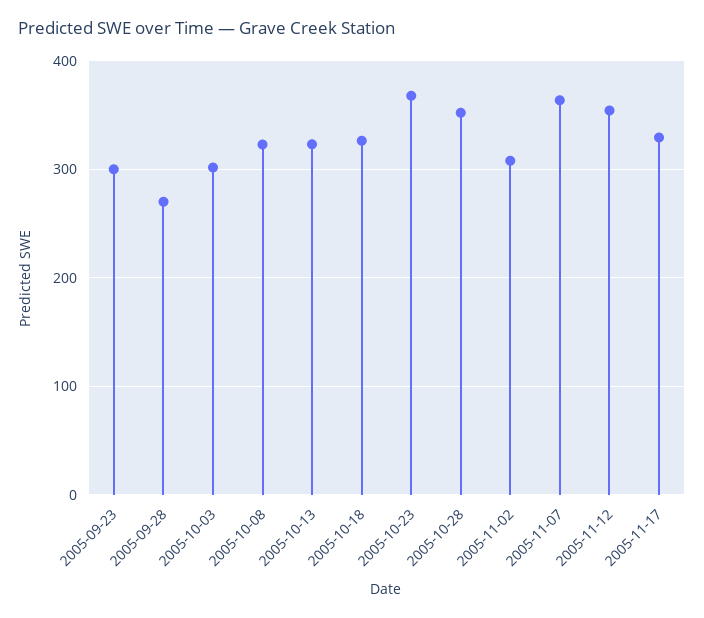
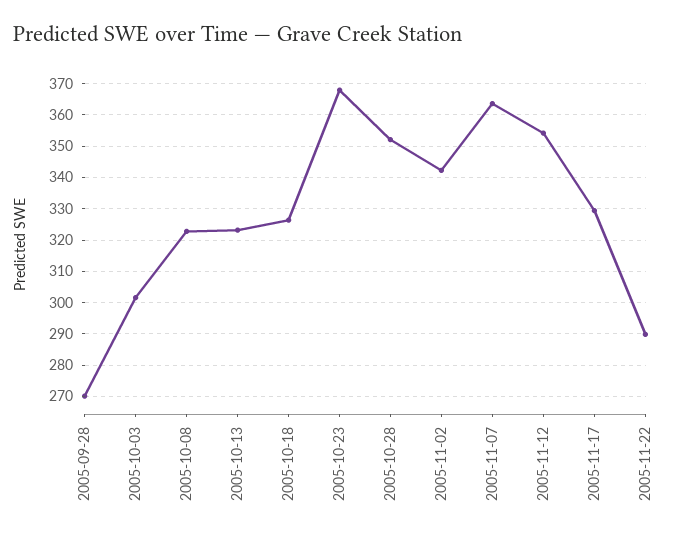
2005-09-23: 300 -> none
2005-11-02: 310 -> 342
2005-11-22: none -> 290

